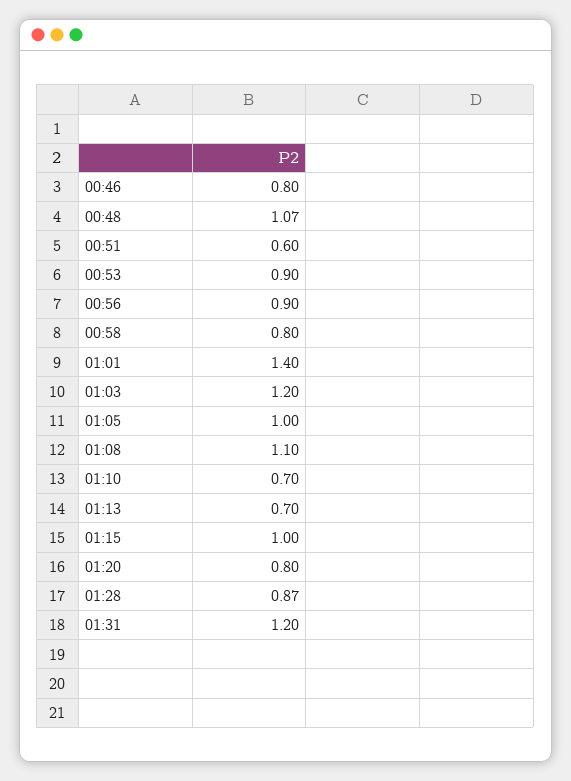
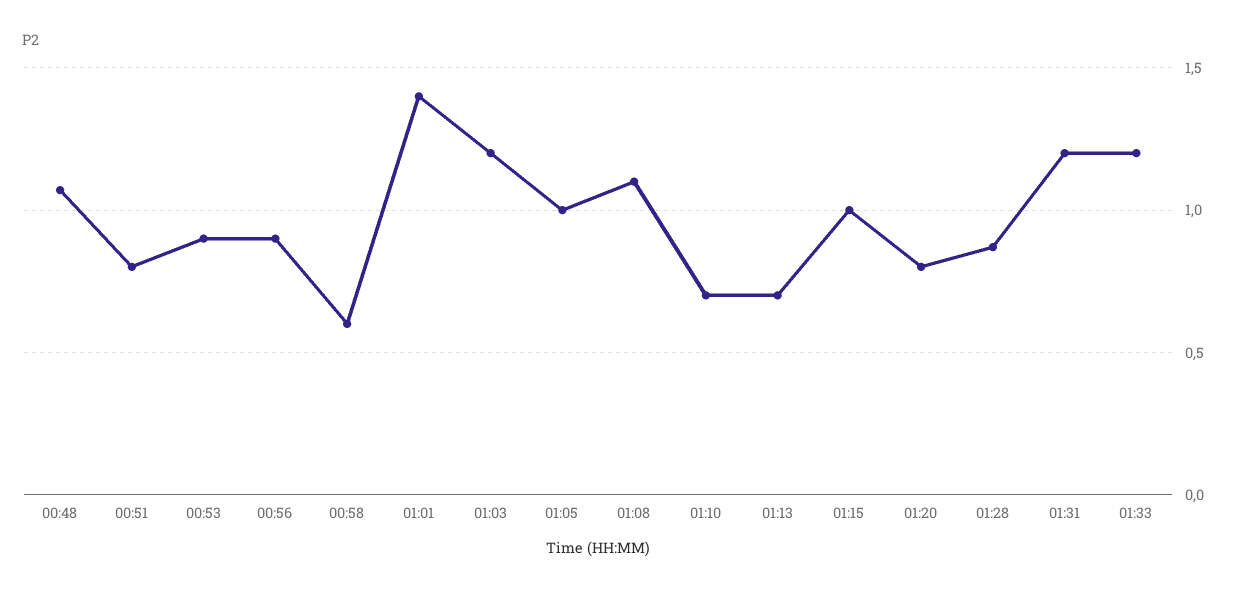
00:46: 0.8 -> none
00:51: 0.6 -> 0.8
00:58: 0.8 -> 0.6
01:33: none -> 1.2

